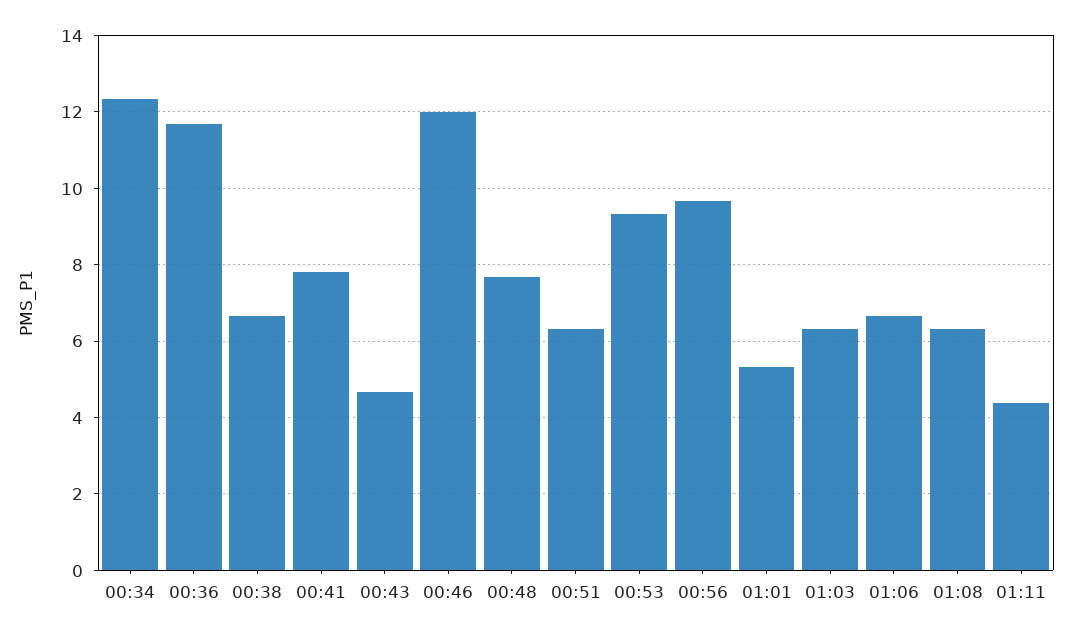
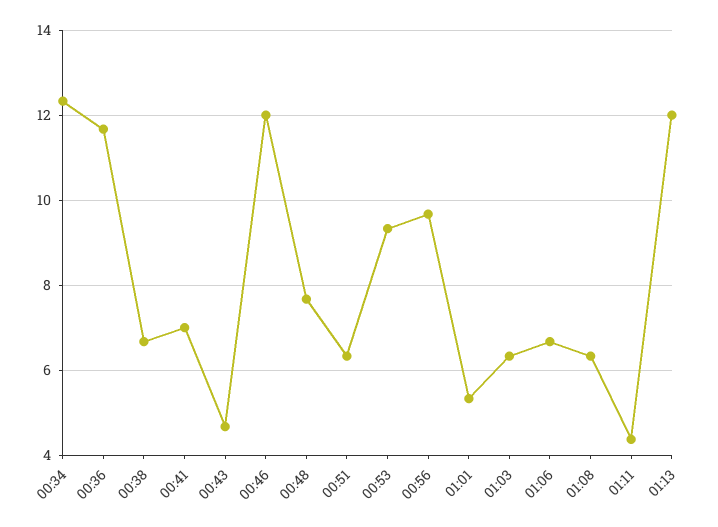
00:41: 7.8 -> 7
01:13: none -> 12

